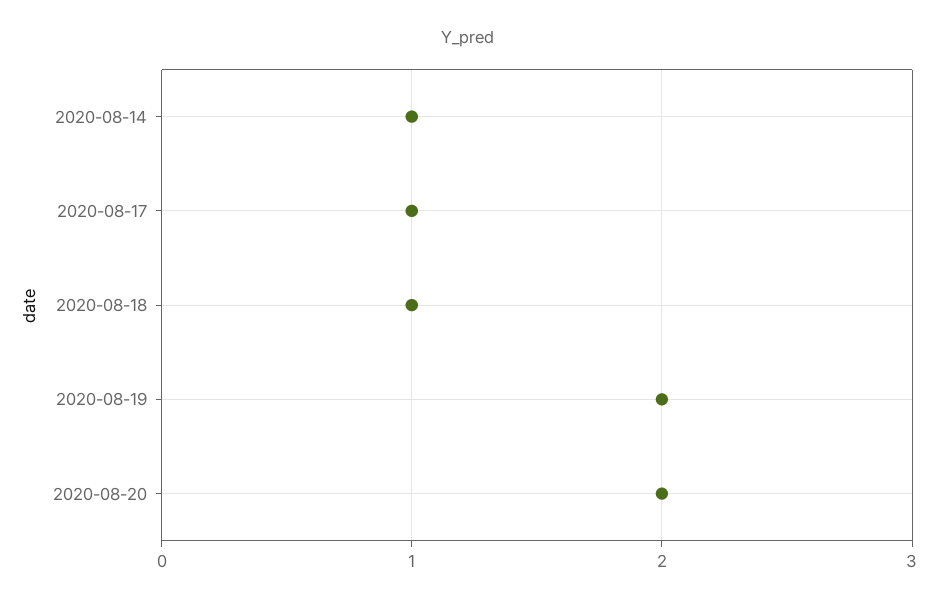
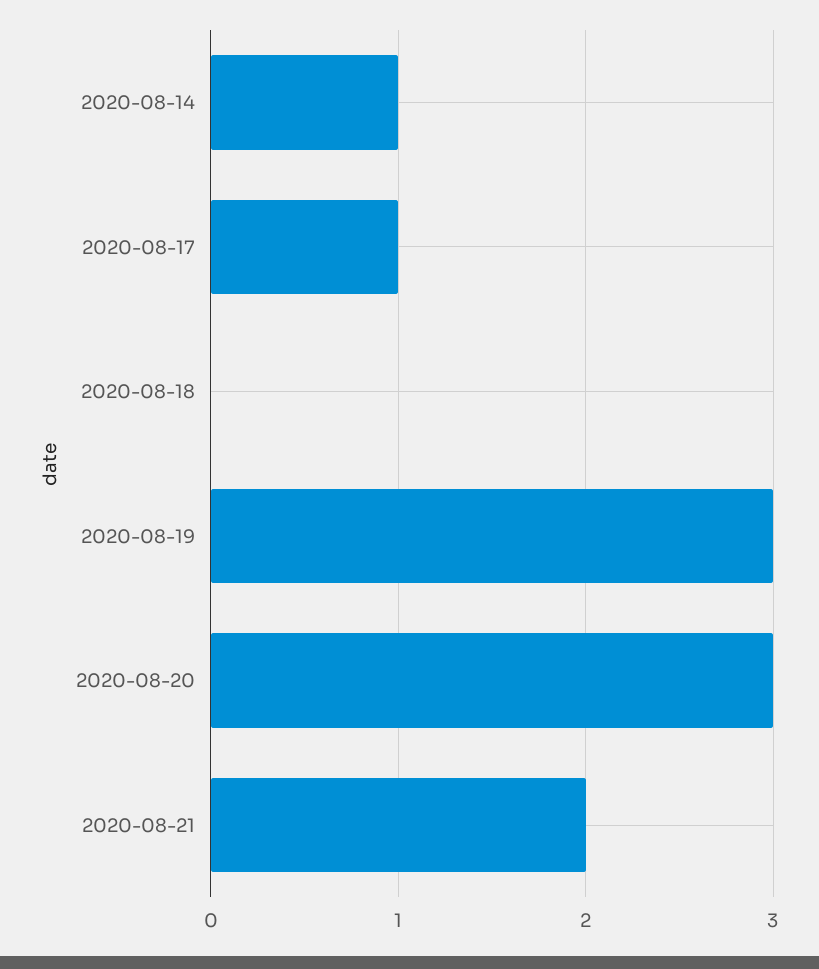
2020-08-18: 1 -> 0
2020-08-19: 2 -> 3
2020-08-20: 2 -> 3
2020-08-21: none -> 2

